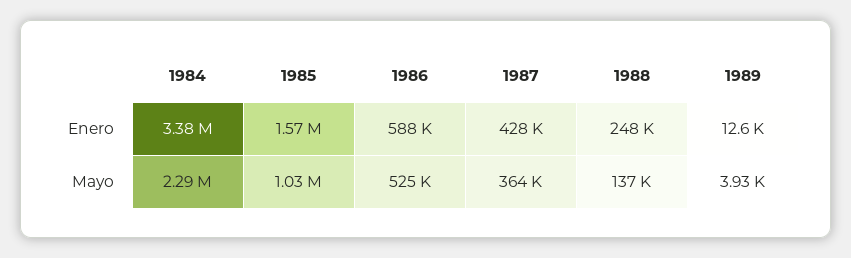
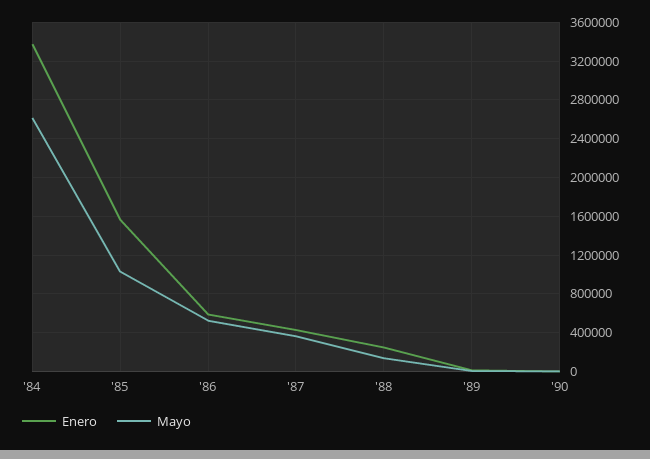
Mayo, 1984: 2290000 -> 2600000
Enero, '90: none -> 0
Mayo, '90: none -> 0

